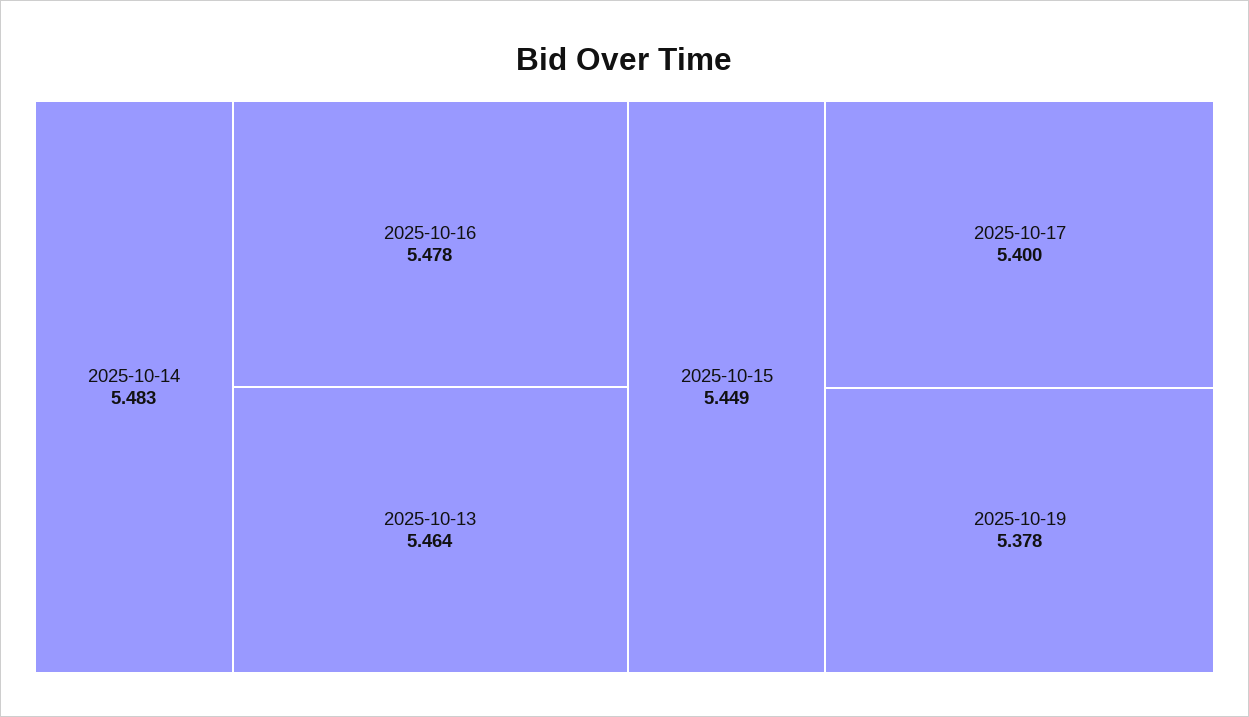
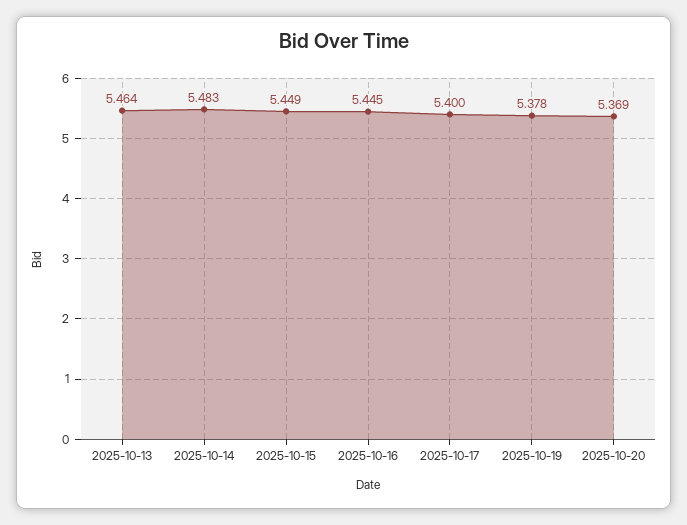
2025-10-16: 5.478 -> 5.445
2025-10-20: none -> 5.369

